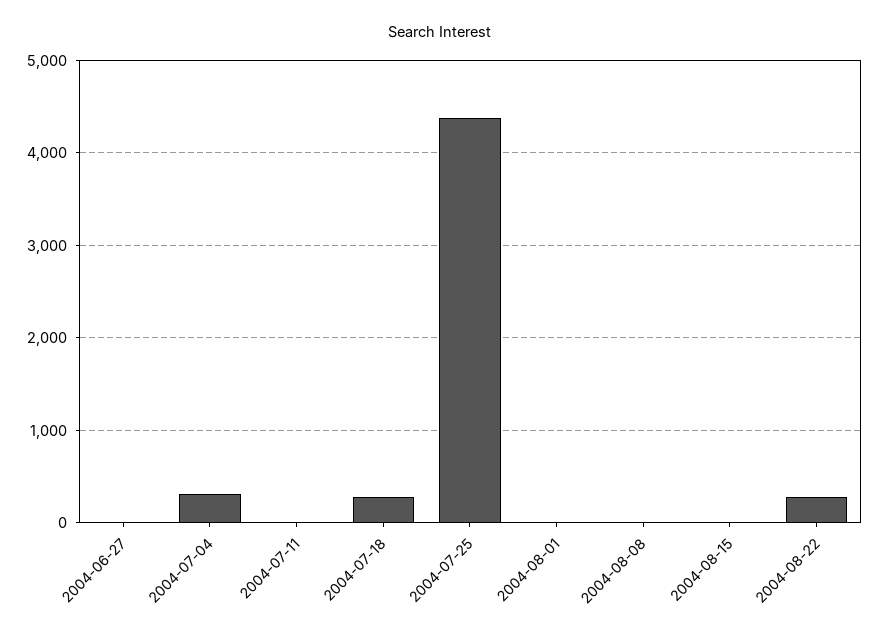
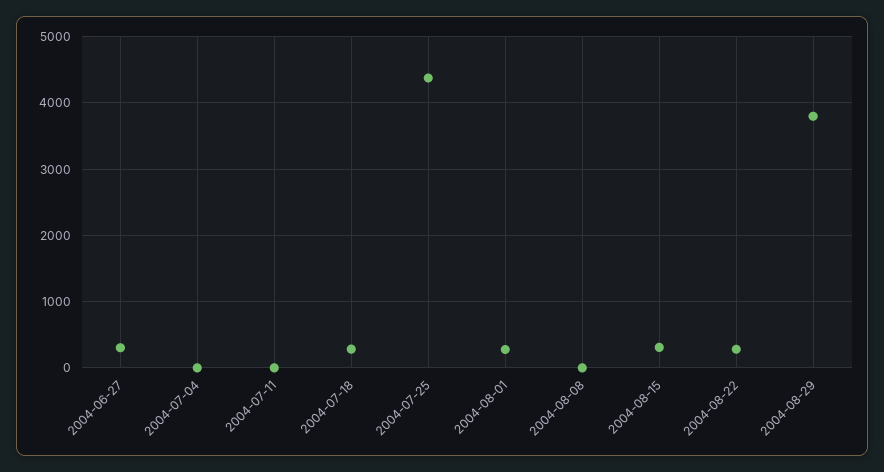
2004-06-27: 0 -> 300
2004-07-04: 300 -> 0
2004-08-01: 0 -> 300
2004-08-15: 0 -> 300
2004-08-29: none -> 3800

